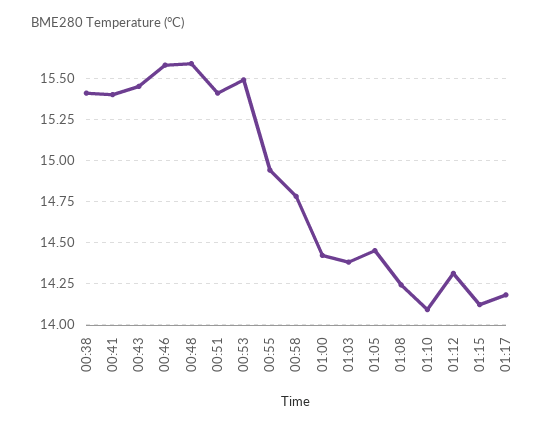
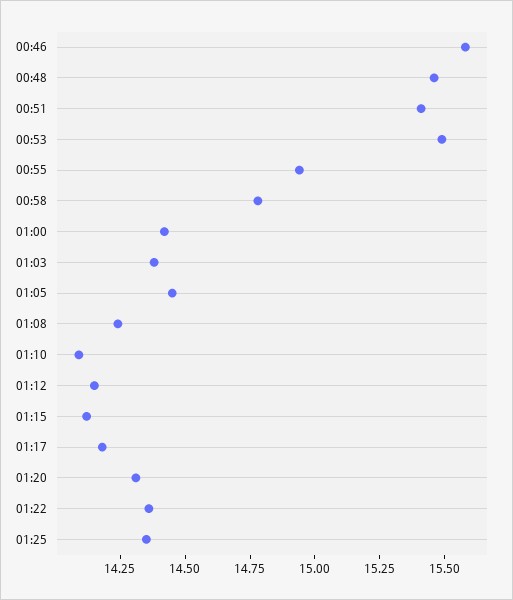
00:38: 15.4 -> none
00:41: 15.4 -> none
00:43: 15.45 -> none
00:48: 15.6 -> 15.45
01:12: 14.3 -> 14.15
01:20: none -> 14.3
01:22: none -> 14.35
01:25: none -> 14.35

